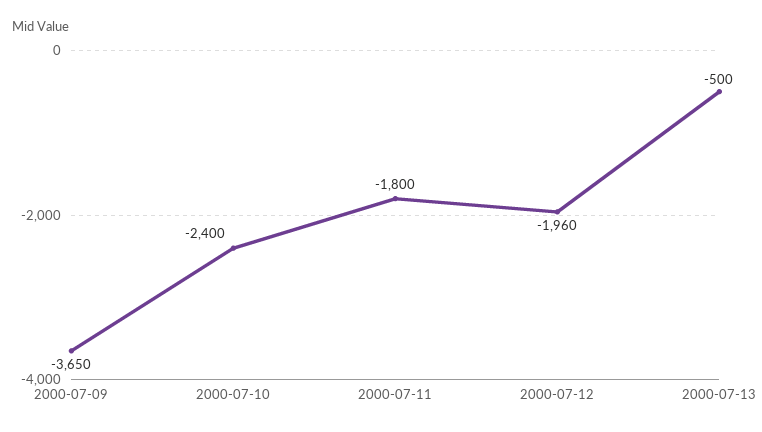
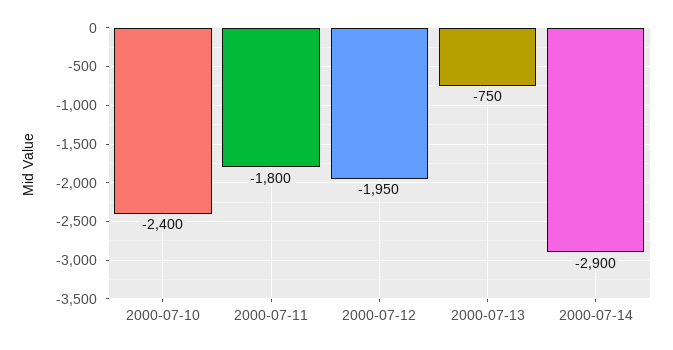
2000-07-09: -3650 -> none
2000-07-12: -1960 -> -1950
2000-07-13: -500 -> -750
2000-07-14: none -> -2900

